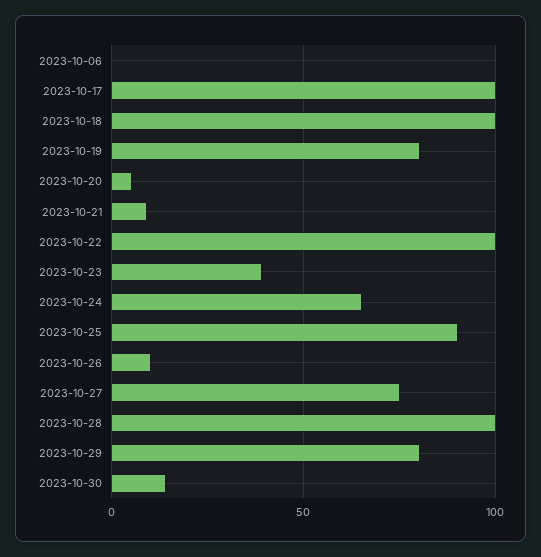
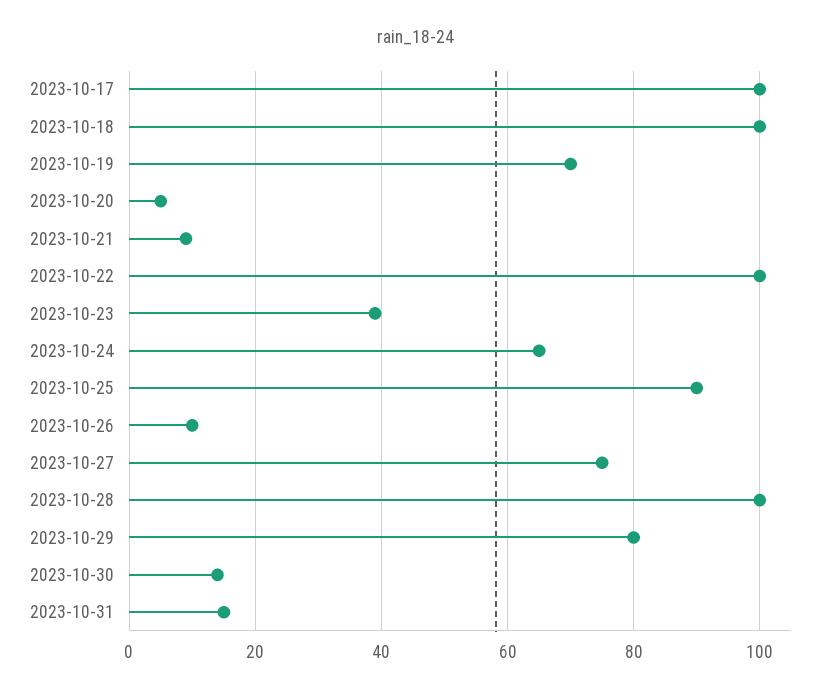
2023-10-06: 0 -> none
2023-10-19: 80 -> 70
2023-10-31: none -> 15

